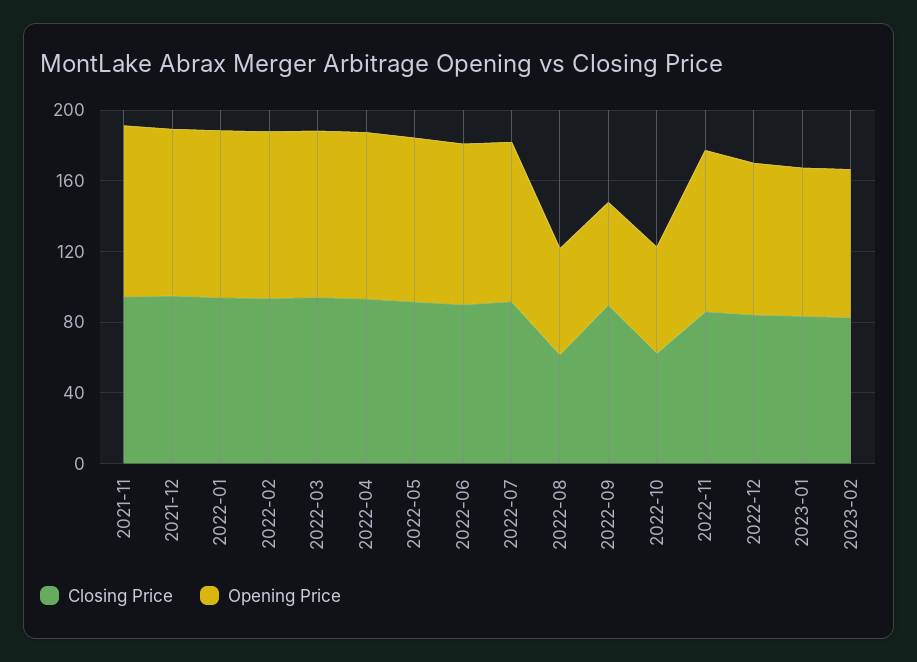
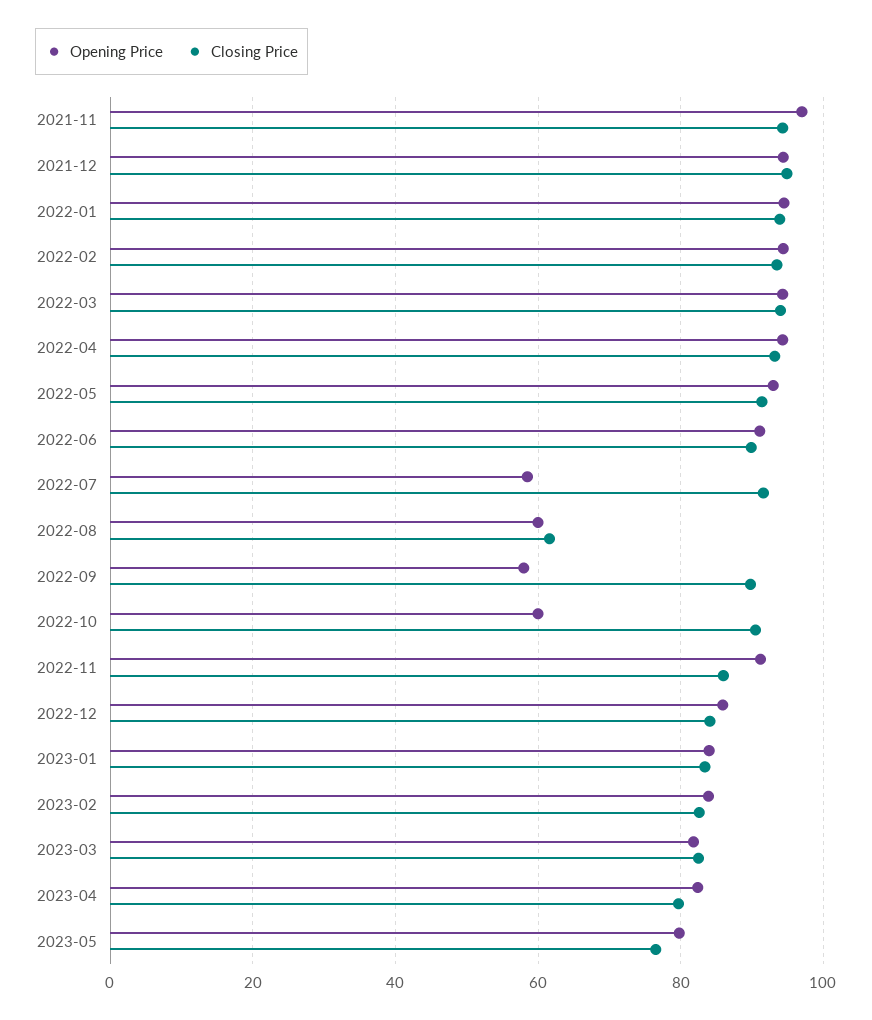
Opening Price, 2022-07: 90 -> 58
Closing Price, 2022-10: 60 -> 90
Opening Price, 2023-03: none -> 82
Closing Price, 2023-03: none -> 82
Opening Price, 2023-04: none -> 82
Closing Price, 2023-04: none -> 80
Opening Price, 2023-05: none -> 80
Closing Price, 2023-05: none -> 76

